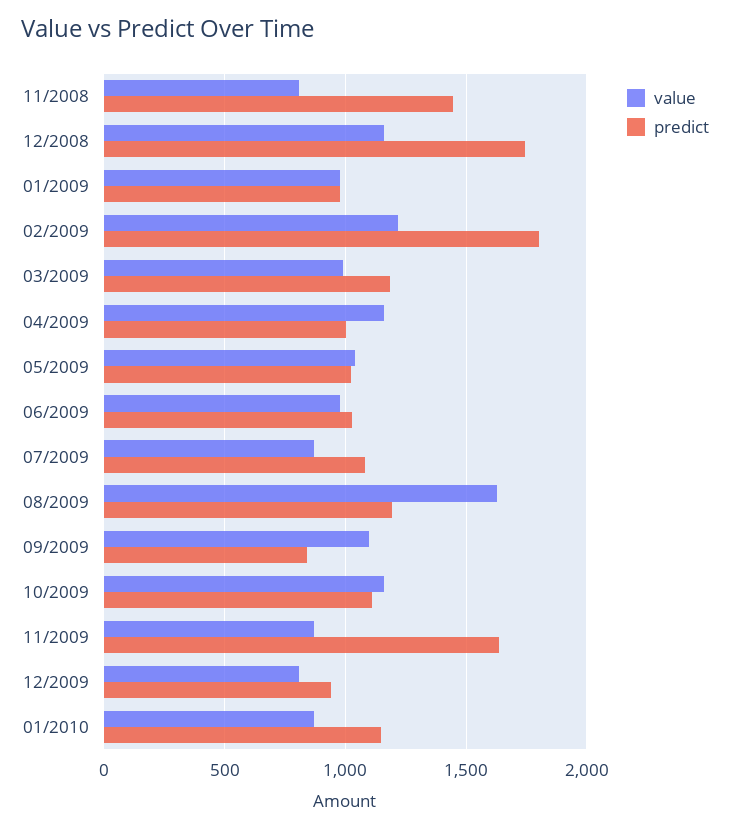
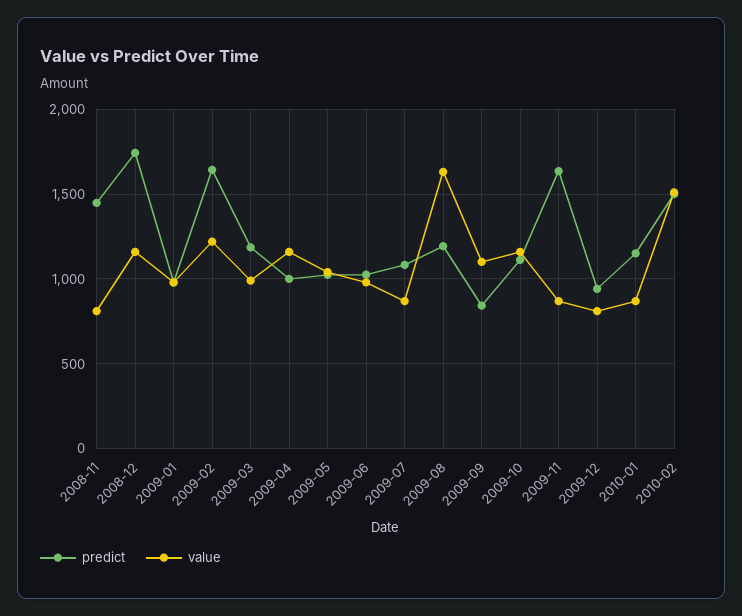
predict, 02/2009: 1800 -> 1650
predict, 2010-02: none -> 1500
value, 2010-02: none -> 1500

